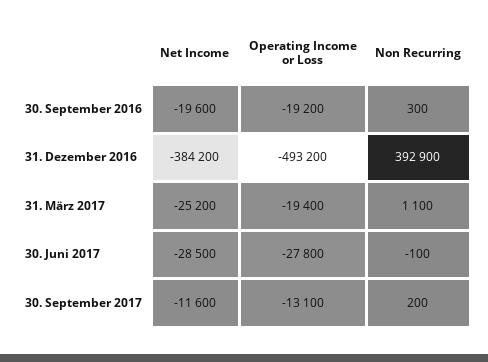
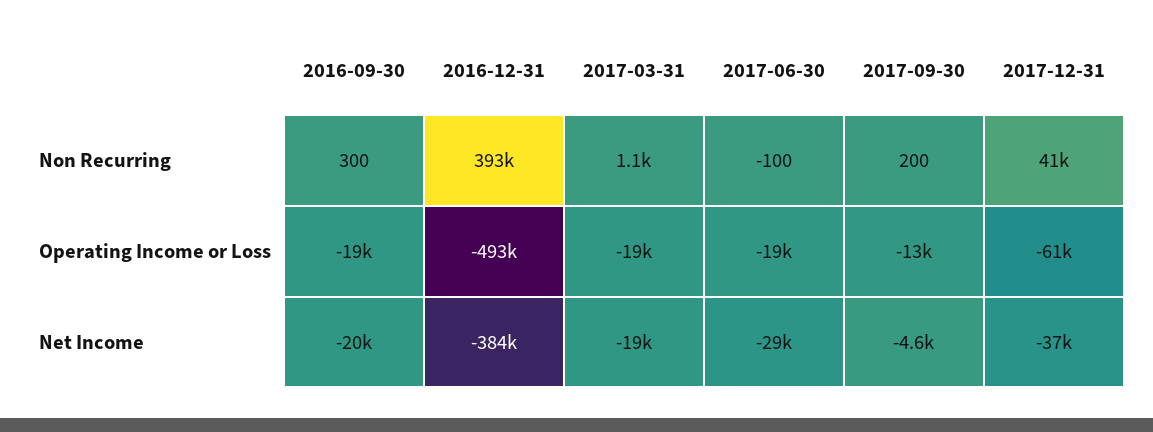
Net Income, 31. März 2017: -25200 -> -19000
Operating Income or Loss, 30. Juni 2017: -27800 -> -19000
Net Income, 30. September 2017: -11600 -> -4600
Non Recurring, 2017-12-31: none -> 41000
Operating Income or Loss, 2017-12-31: none -> -61000
Net Income, 2017-12-31: none -> -37000

